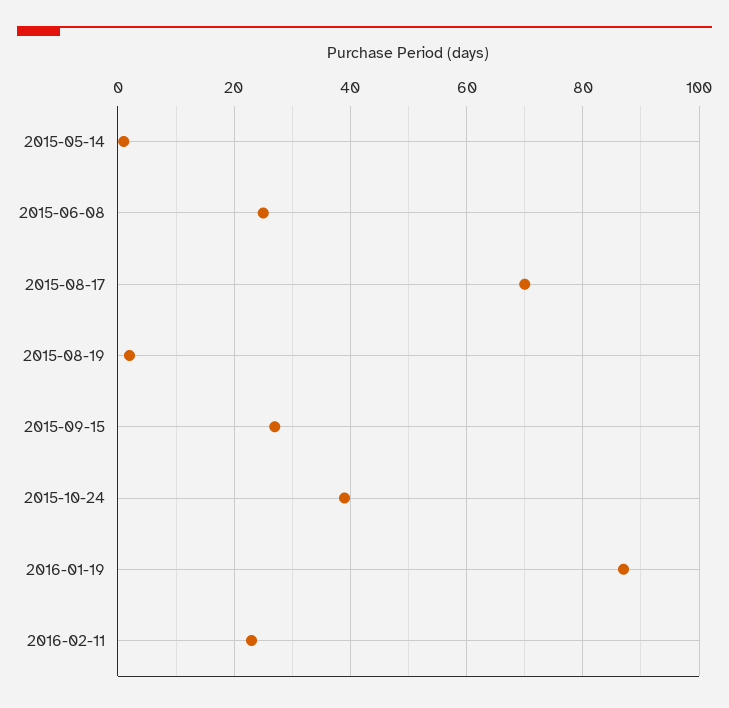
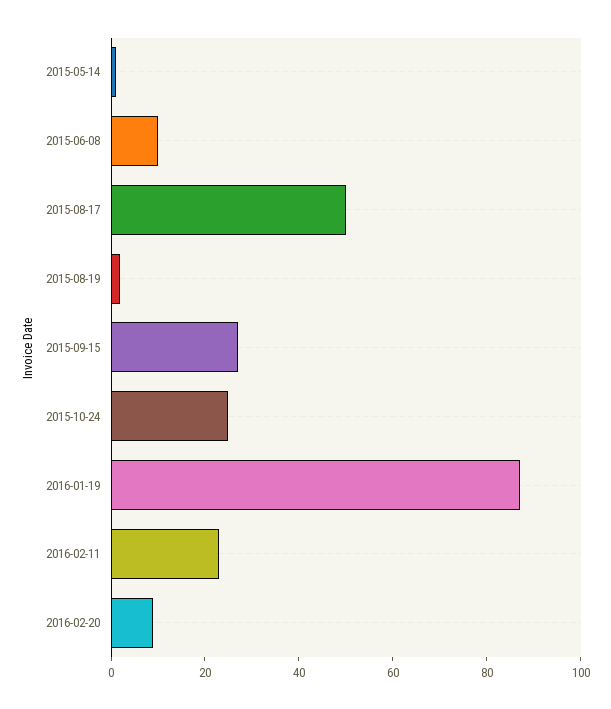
2015-06-08: 25 -> 10
2015-08-17: 70 -> 50
2015-10-24: 40 -> 25
2016-02-20: none -> 10

